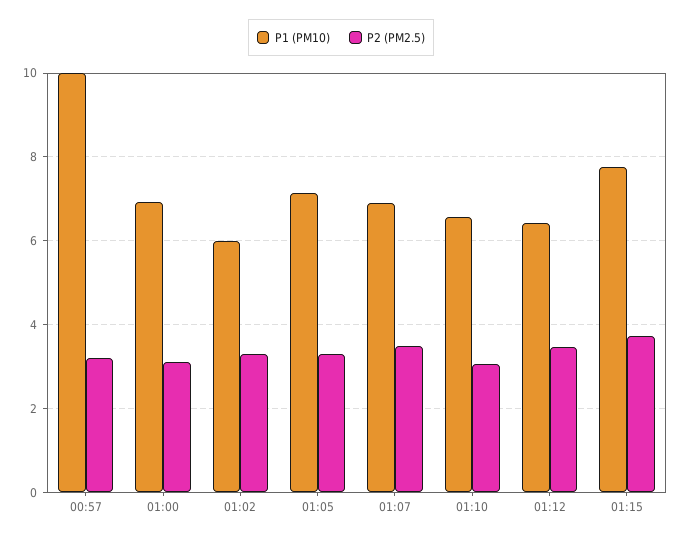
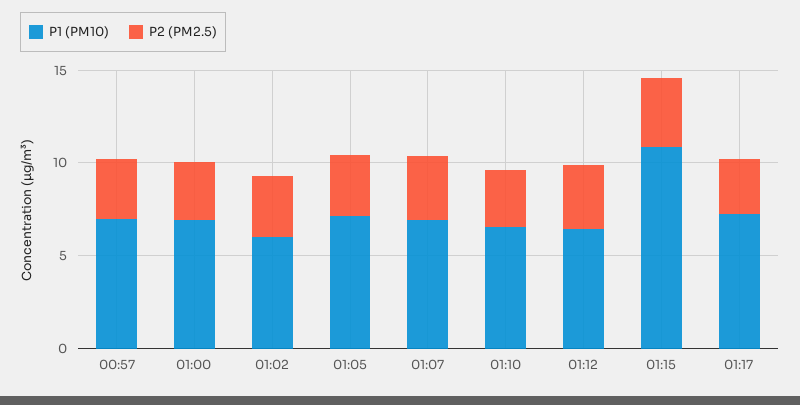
P1 (PM10), 00:57: 10 -> 7
P1 (PM10), 01:15: 7.8 -> 11
P1 (PM10), 01:17: none -> 7
P2 (PM2.5), 01:17: none -> 3

